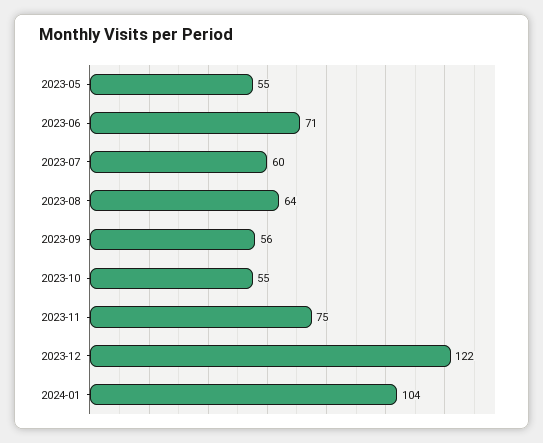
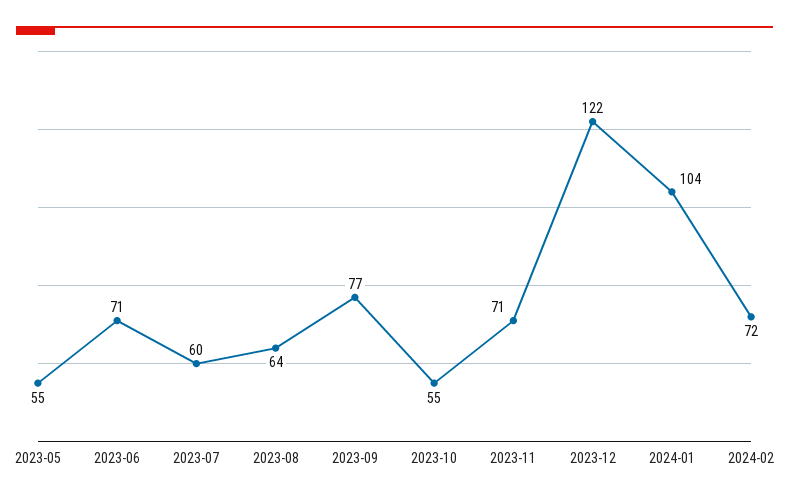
2023-09: 56 -> 77
2023-11: 75 -> 71
2024-02: none -> 72

